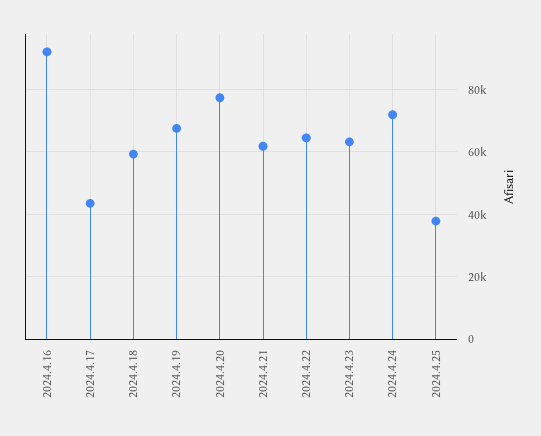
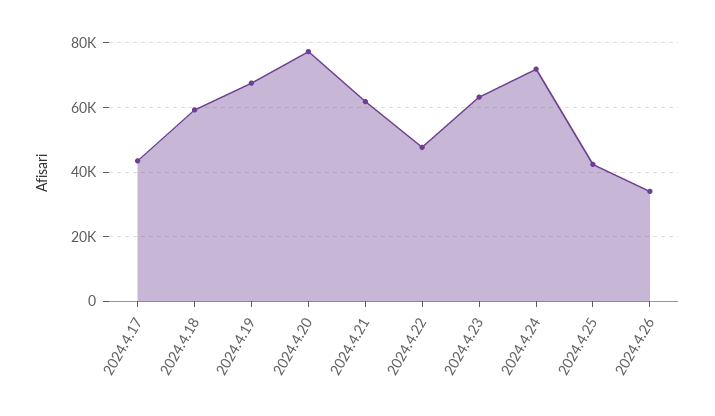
2024.4.16: 92000 -> none
2024.4.22: 64000 -> 48000
2024.4.25: 38000 -> 42000
2024.4.26: none -> 34000

